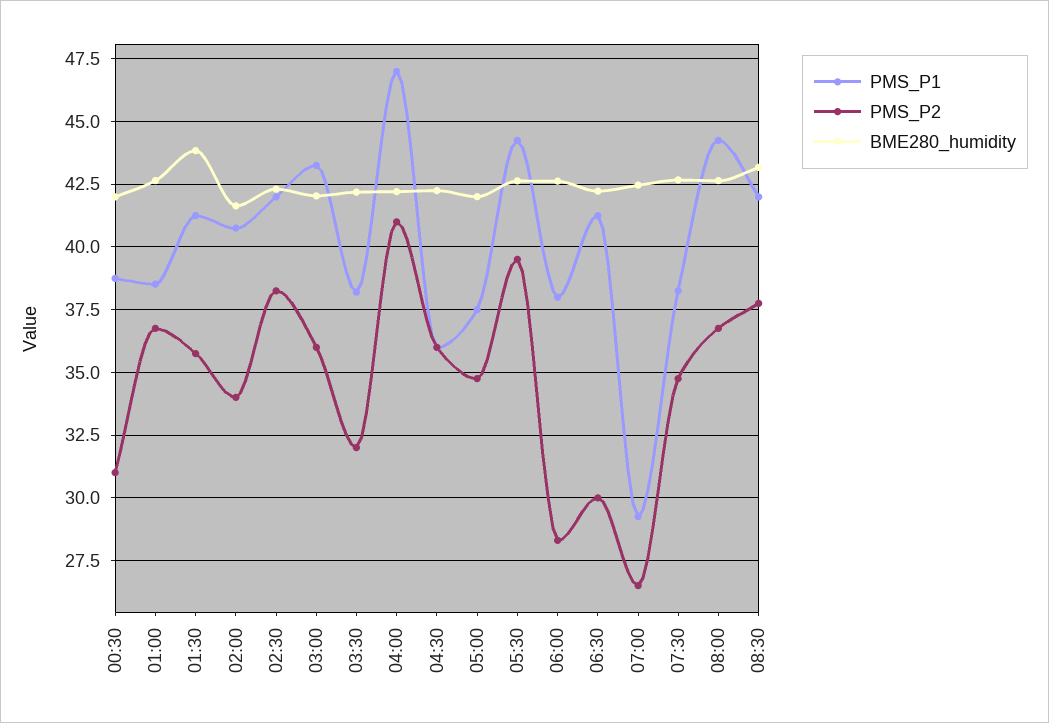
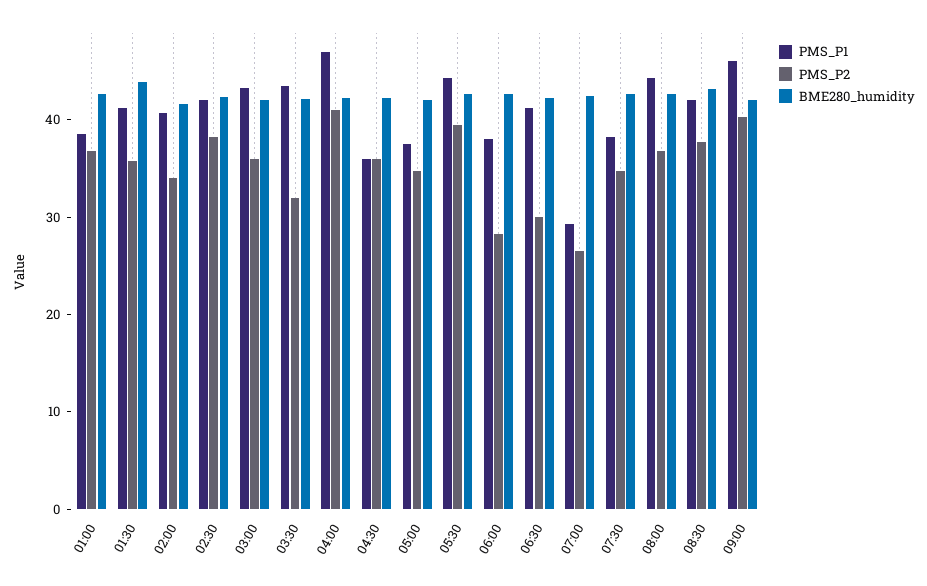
PMS_P1, 00:30: 38.75 -> none
PMS_P2, 00:30: 31 -> none
BME280_humidity, 00:30: 42 -> none
PMS_P1, 03:30: 38.25 -> 44
PMS_P1, 09:00: none -> 46
PMS_P2, 09:00: none -> 40
BME280_humidity, 09:00: none -> 42

